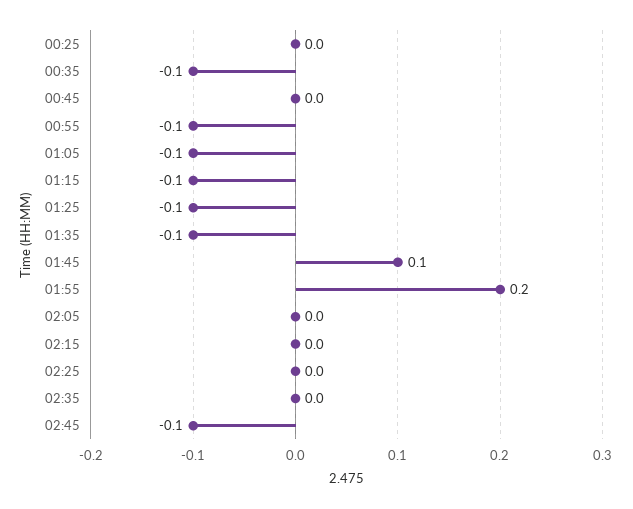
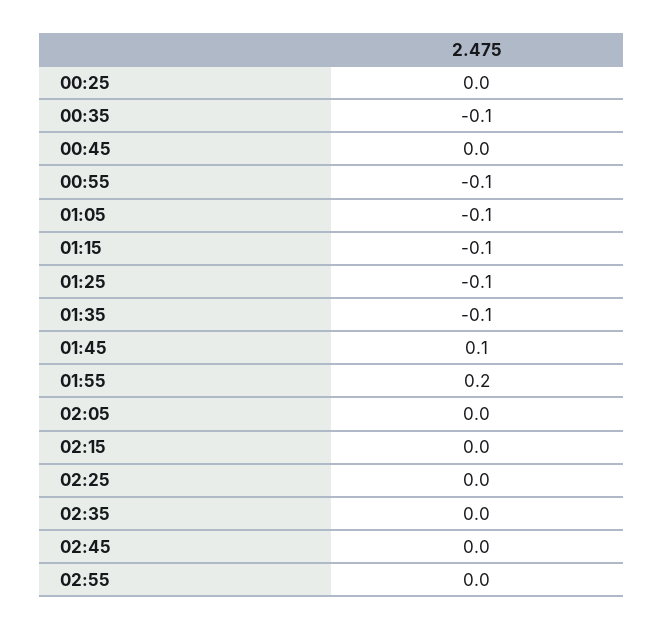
02:45: -0.1 -> 0
02:55: none -> 0

